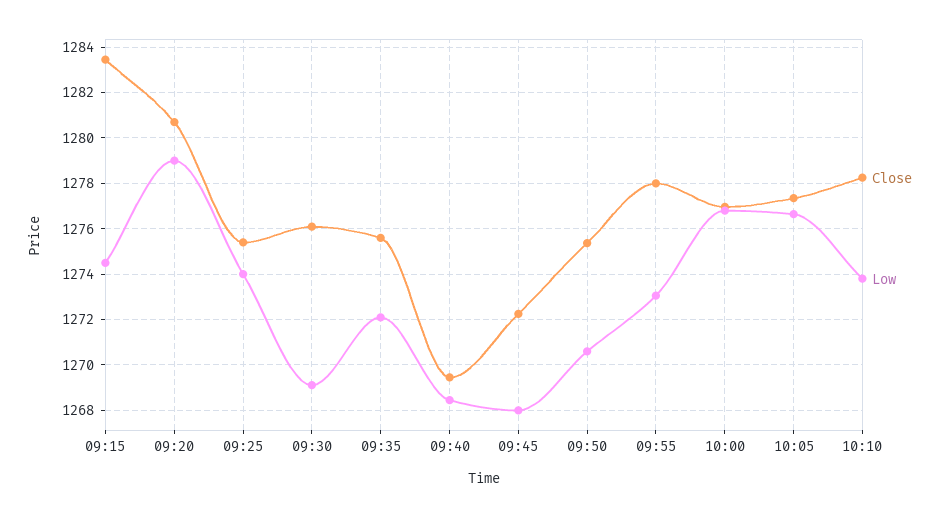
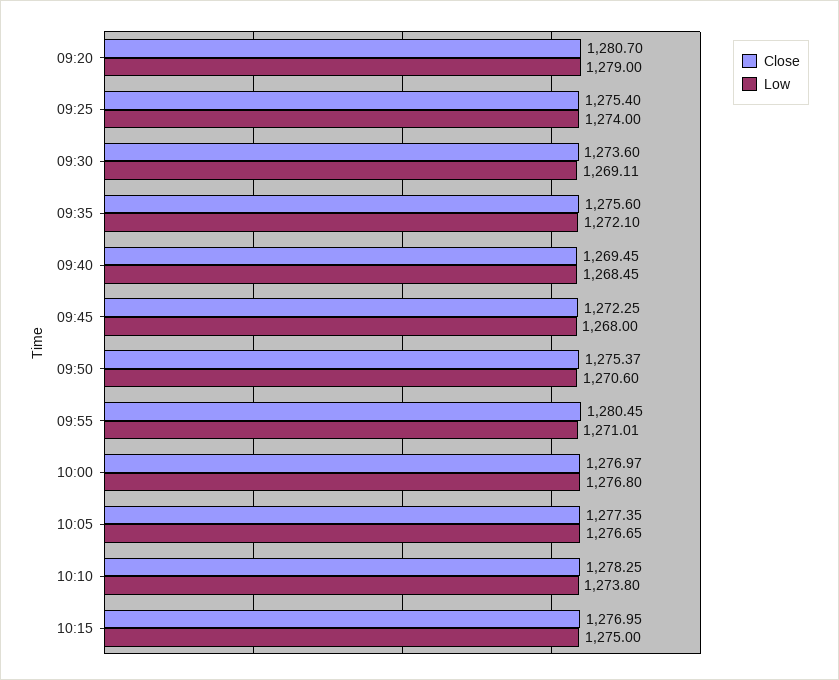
Close, 09:15: 1283.5 -> none
Low, 09:15: 1274.5 -> none
Close, 09:30: 1276 -> 1273.6
Close, 09:55: 1278 -> 1280.45
Low, 09:55: 1273 -> 1271.01
Close, 10:15: none -> 1276.95
Low, 10:15: none -> 1275

